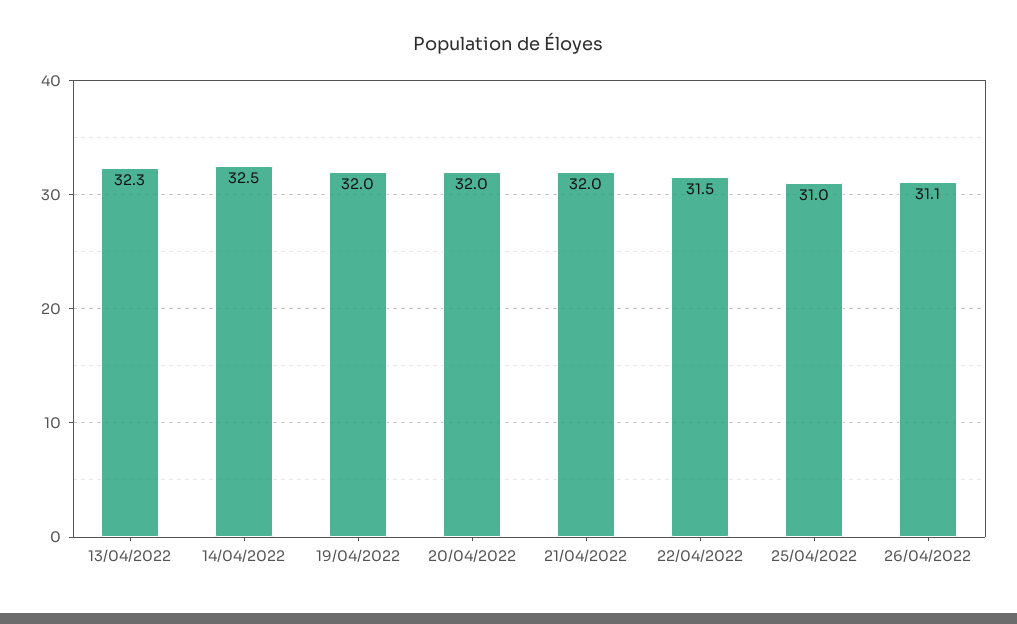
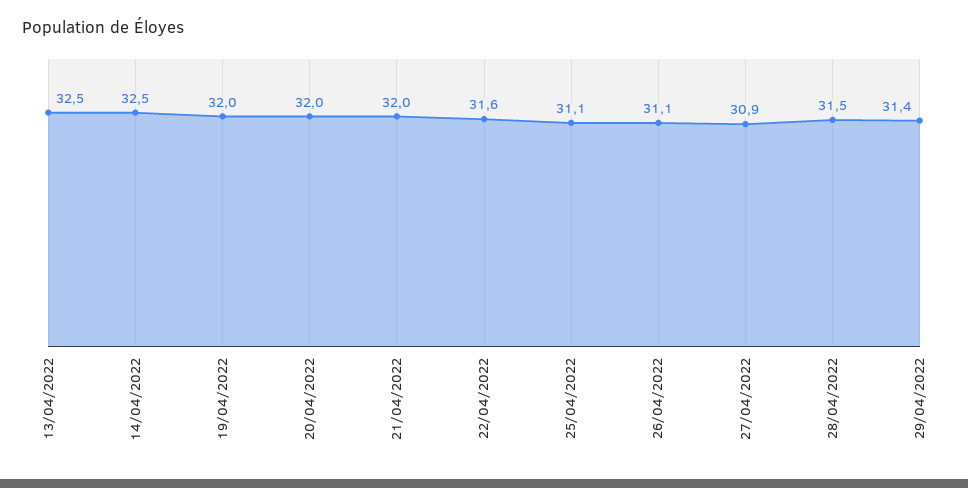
13/04/2022: 32.3 -> 32.5
22/04/2022: 31.5 -> 31.6
25/04/2022: 31 -> 31.1
27/04/2022: none -> 30.9
28/04/2022: none -> 31.5
29/04/2022: none -> 31.4

